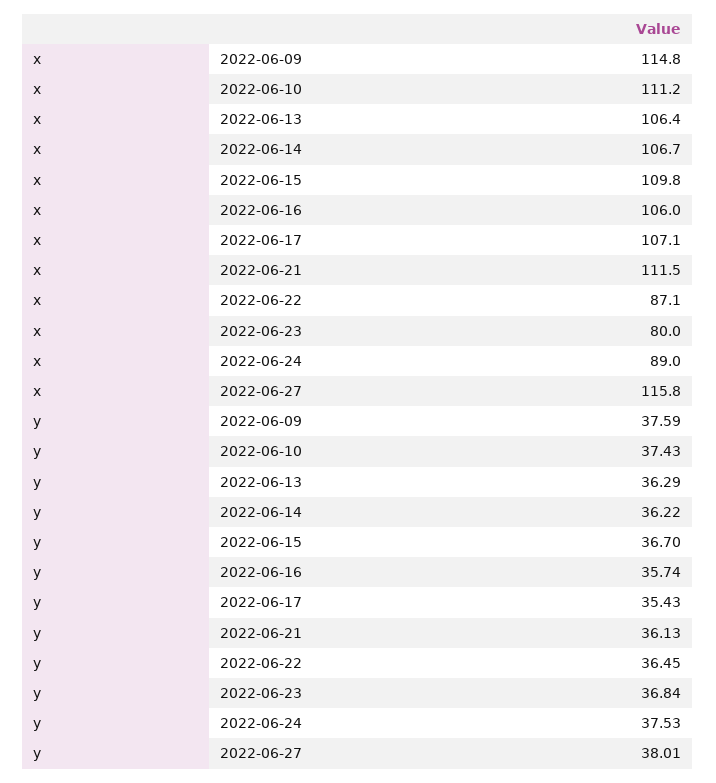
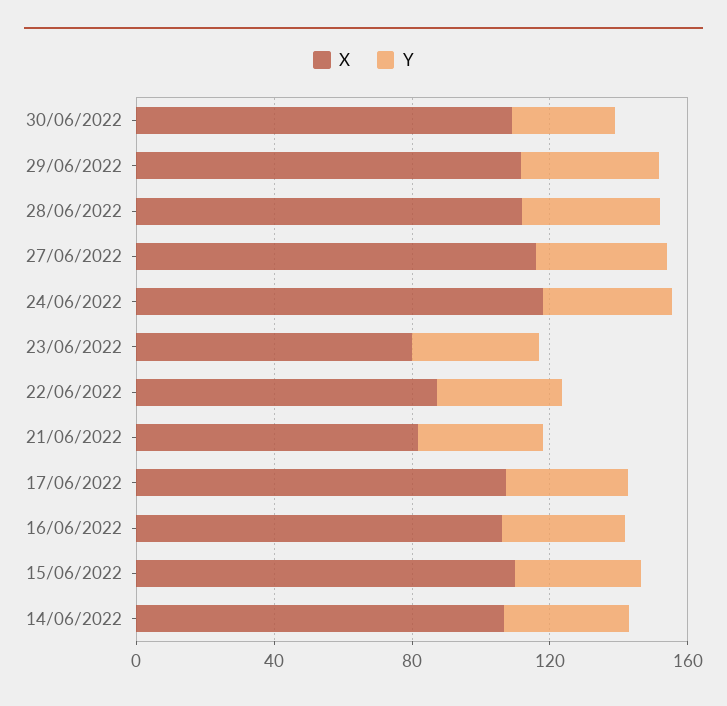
x, 2022-06-09: 114.8 -> none
x, 2022-06-10: 111.2 -> none
x, 2022-06-13: 106.4 -> none
x, 2022-06-21: 111.5 -> 80
x, 2022-06-24: 89 -> 120
y, 2022-06-09: 37.59 -> none
y, 2022-06-10: 37.43 -> none
y, 2022-06-13: 36.29 -> none
x, 30/06/2022: none -> 110
y, 30/06/2022: none -> 30
x, 29/06/2022: none -> 110
y, 29/06/2022: none -> 40
x, 28/06/2022: none -> 110
y, 28/06/2022: none -> 40

